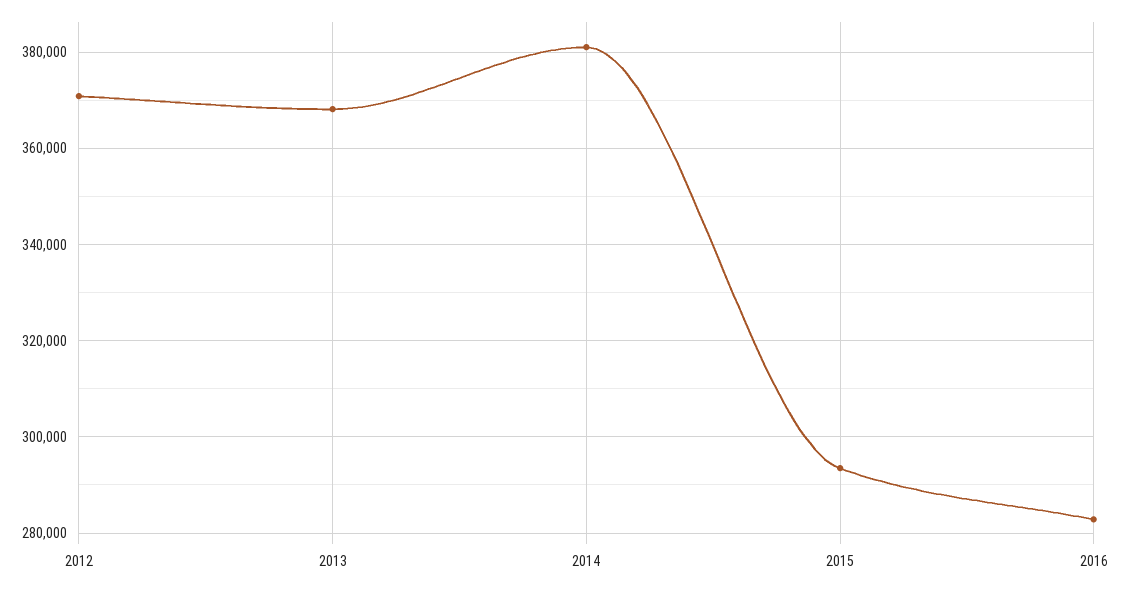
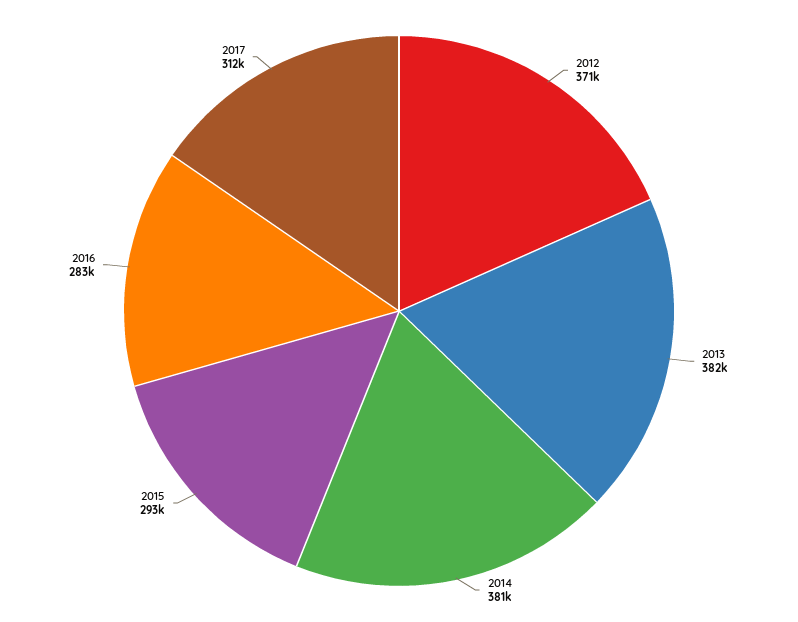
2013: 368000 -> 382000
2017: none -> 312000

